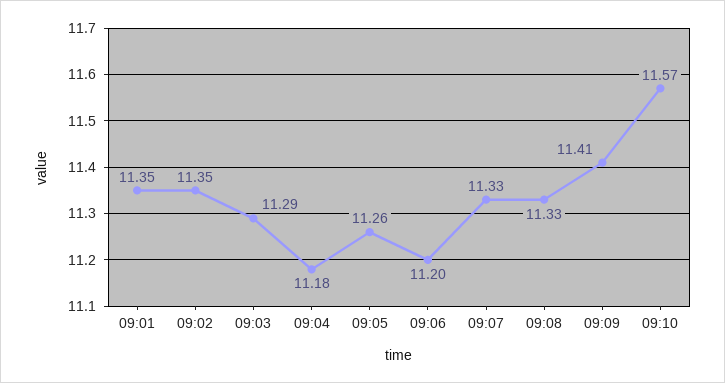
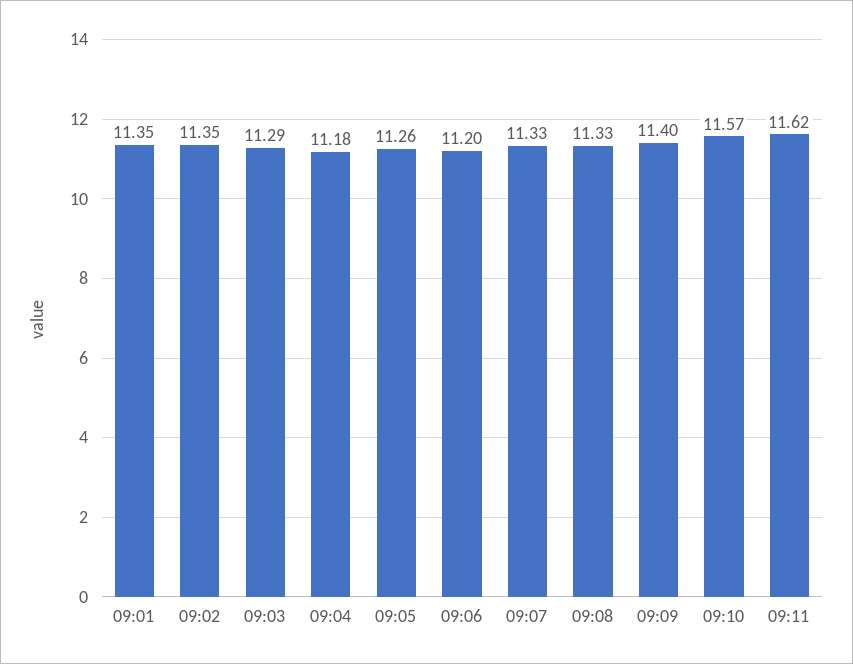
09:09: 11.41 -> 11.4
09:11: none -> 11.62

